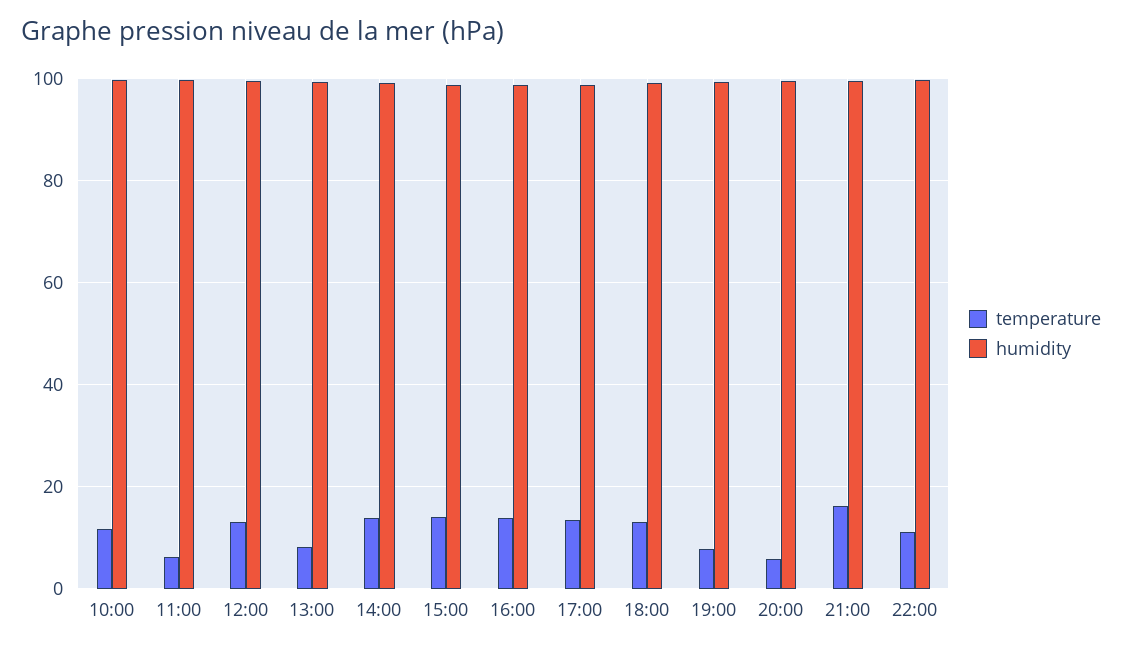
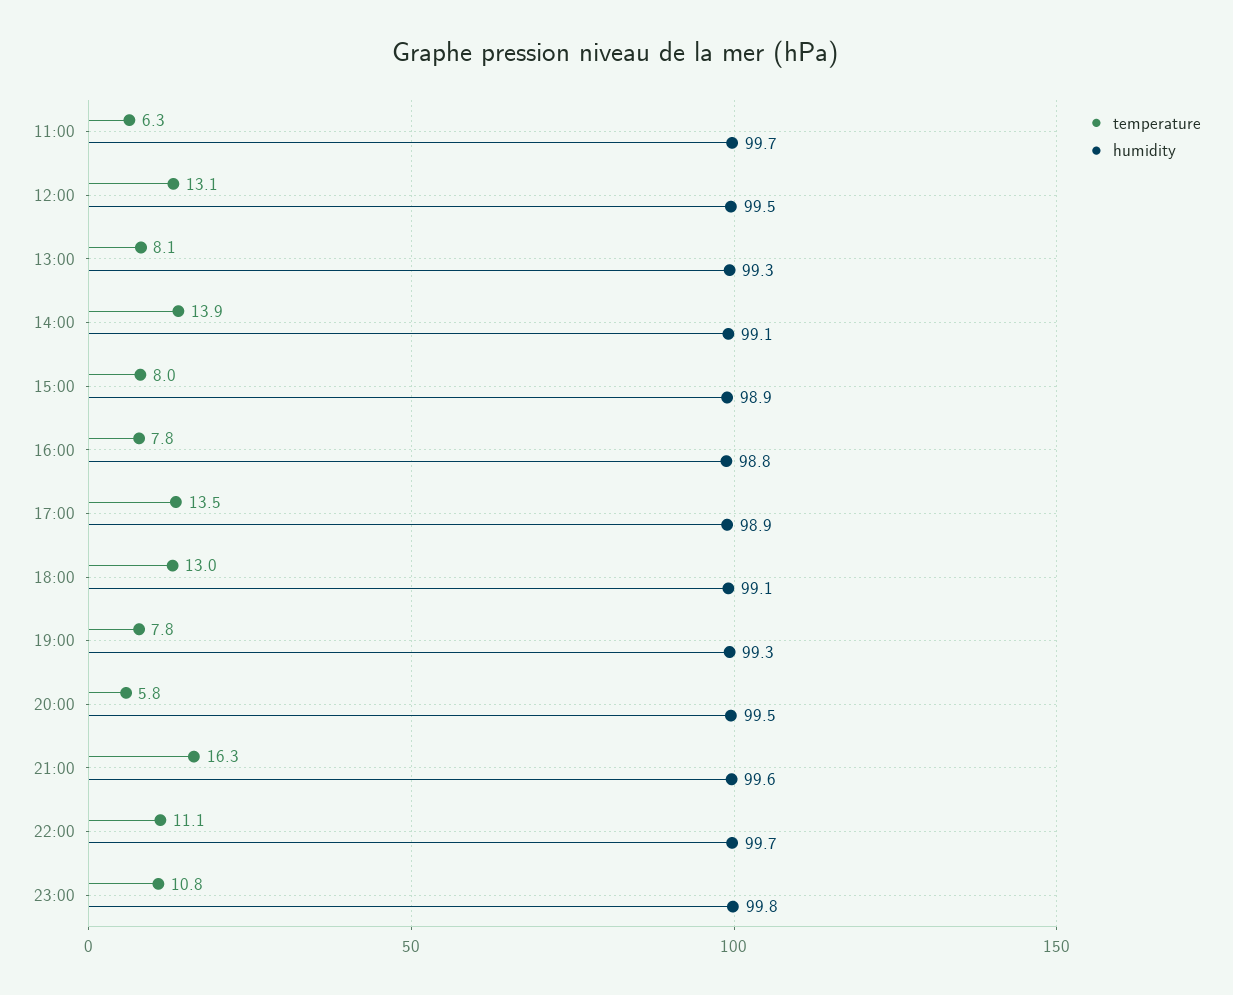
temperature, 10:00: 12 -> none
humidity, 10:00: 100 -> none
temperature, 15:00: 14 -> 8
temperature, 16:00: 14 -> 7.8
temperature, 23:00: none -> 10.8
humidity, 23:00: none -> 99.8

